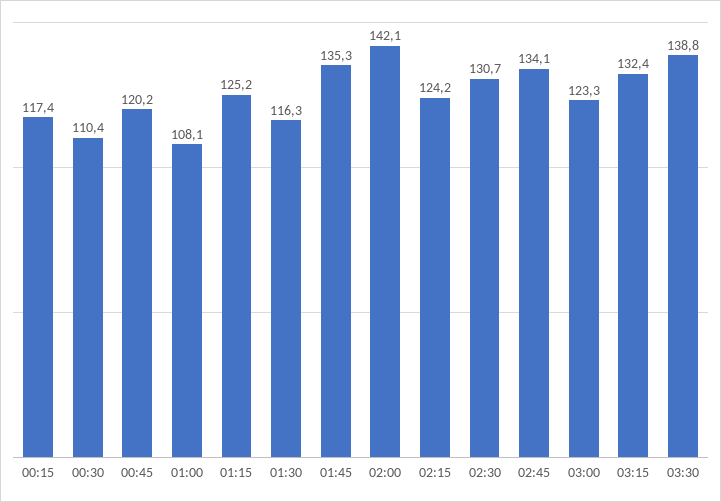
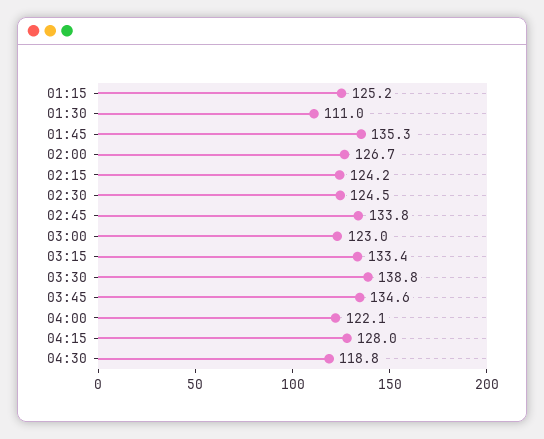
00:15: 117.4 -> none
00:30: 110.4 -> none
00:45: 120.2 -> none
01:00: 108.1 -> none
01:30: 116.3 -> 111
02:00: 142.1 -> 126.7
02:30: 130.7 -> 124.5
02:45: 134.1 -> 133.8
03:00: 123.3 -> 123
03:15: 132.4 -> 133.4
03:45: none -> 134.6
04:00: none -> 122.1
04:15: none -> 128
04:30: none -> 118.8

